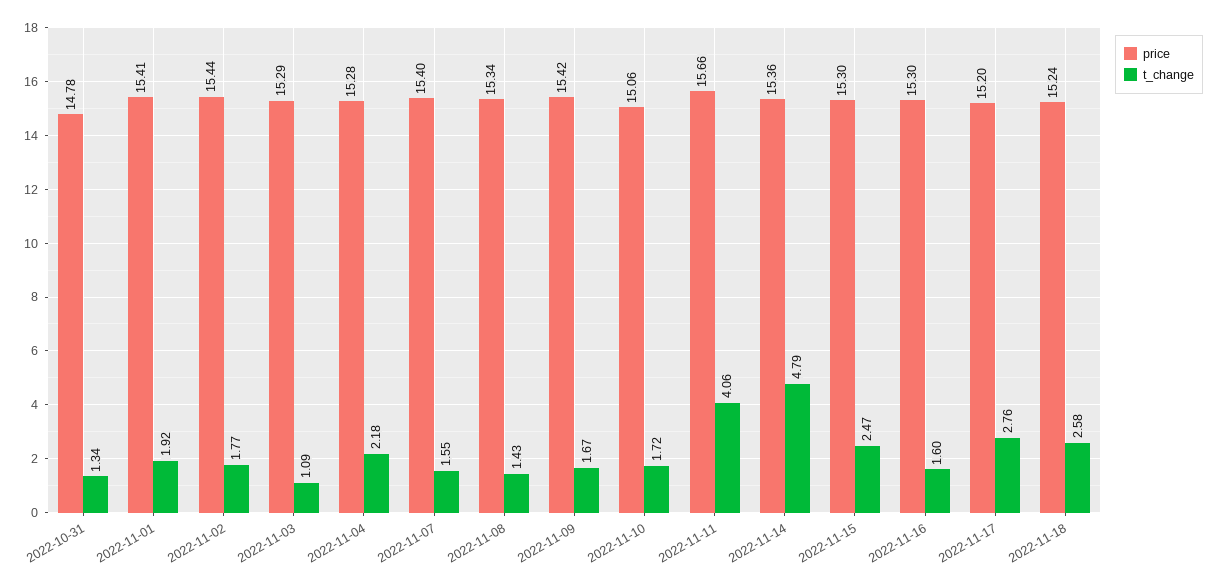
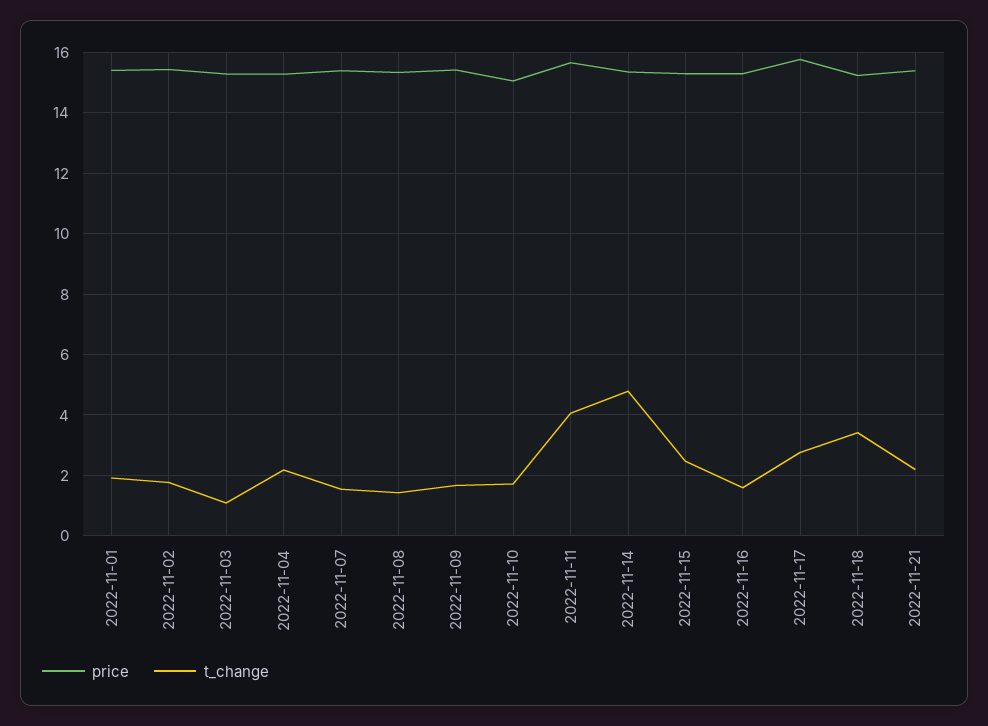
price, 2022-10-31: 14.78 -> none
t_change, 2022-10-31: 1.34 -> none
price, 2022-11-17: 15.2 -> 15.8
t_change, 2022-11-18: 2.58 -> 3.4
price, 2022-11-21: none -> 15.4
t_change, 2022-11-21: none -> 2.2

